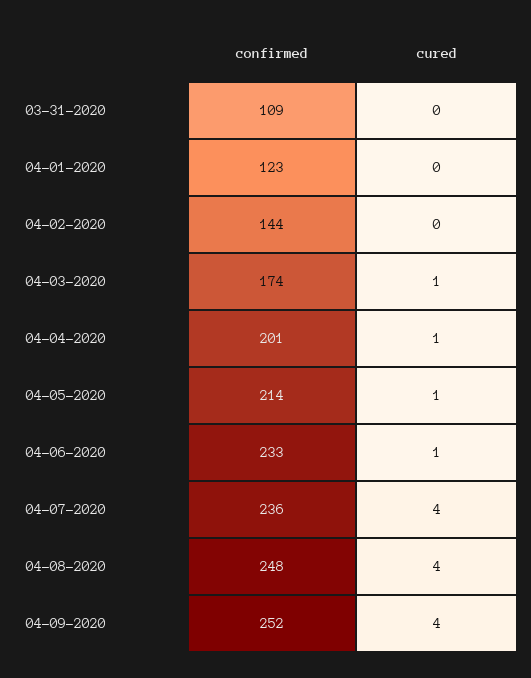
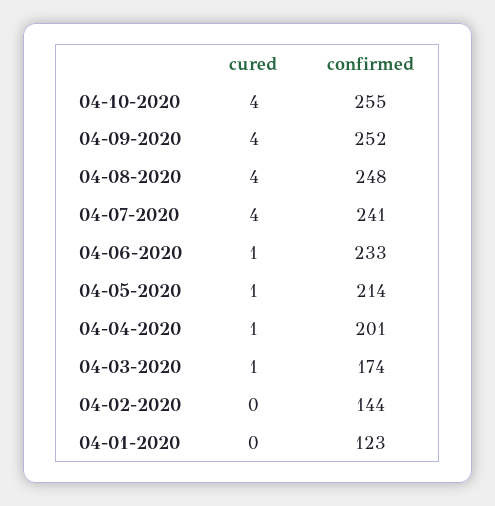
confirmed, 03-31-2020: 109 -> none
cured, 03-31-2020: 0 -> none
confirmed, 04-07-2020: 236 -> 241
cured, 04-10-2020: none -> 4
confirmed, 04-10-2020: none -> 255

